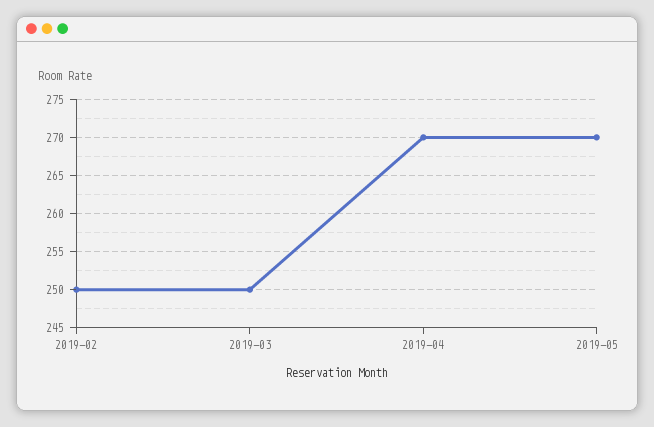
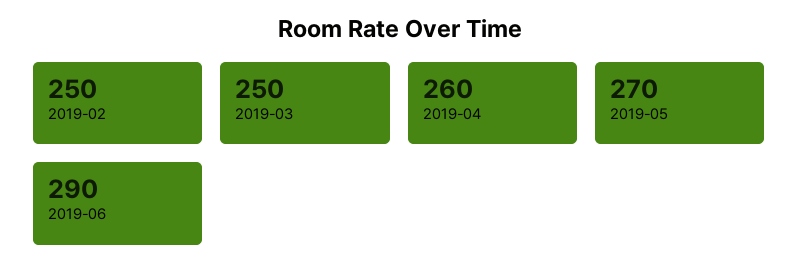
2019-04: 270 -> 260
2019-06: none -> 290

